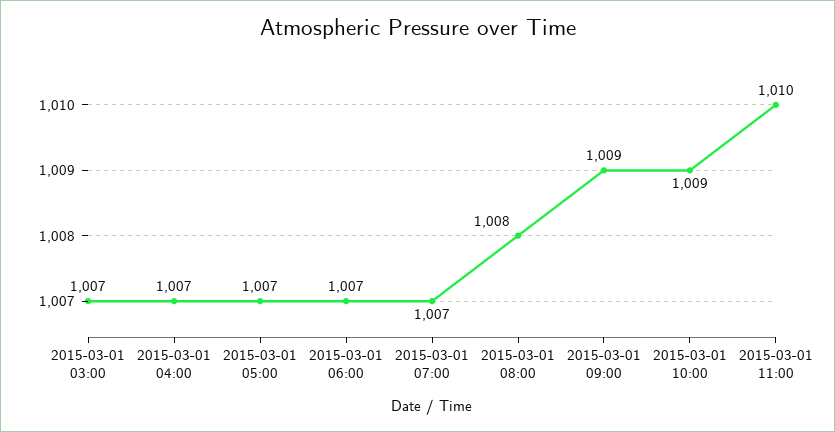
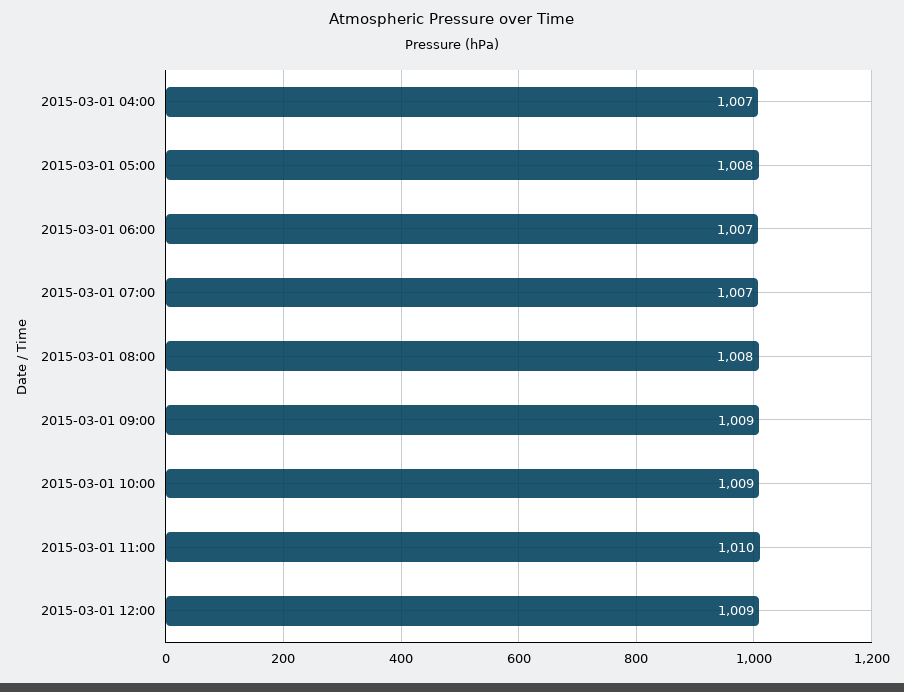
2015-03-01 03:00: 1007 -> none
2015-03-01 05:00: 1007 -> 1008
2015-03-01 12:00: none -> 1009

